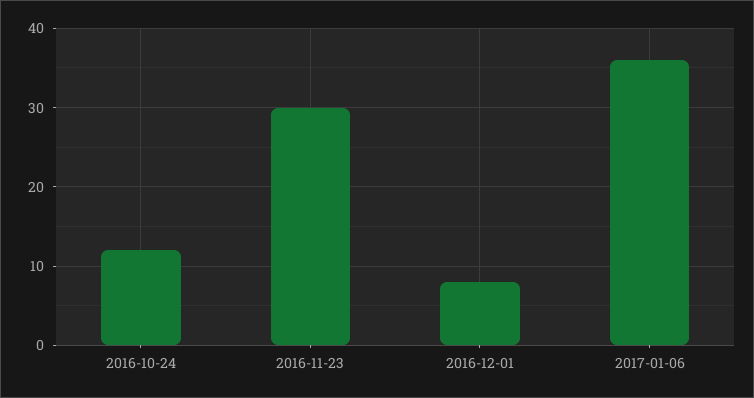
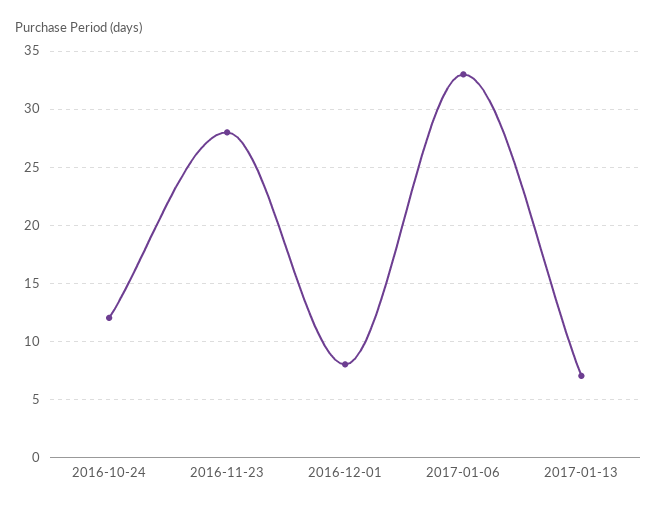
2016-11-23: 30 -> 28
2017-01-06: 36 -> 33
2017-01-13: none -> 7

